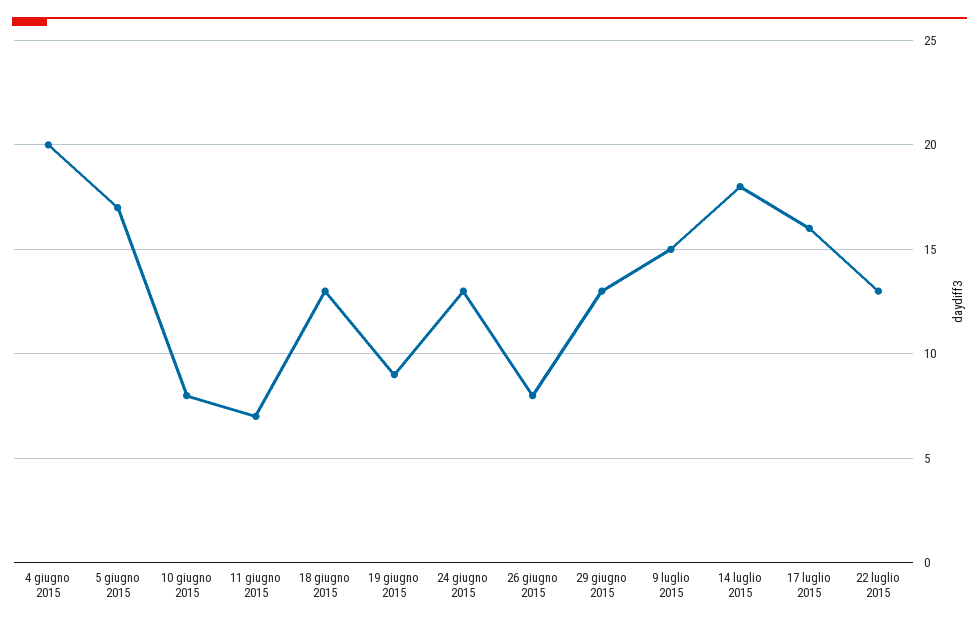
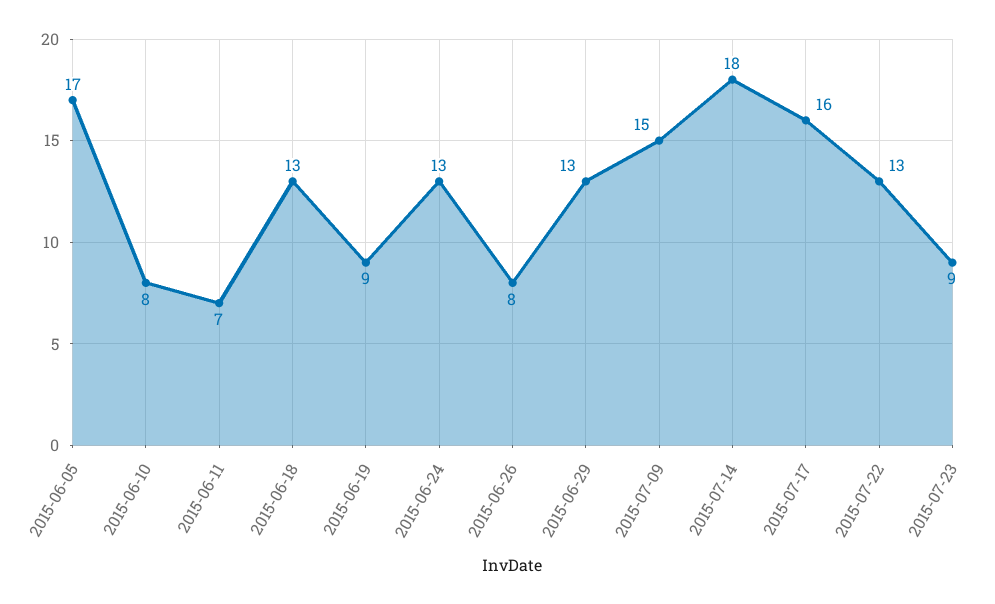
4 giugno 2015: 20 -> none
2015-07-23: none -> 9

